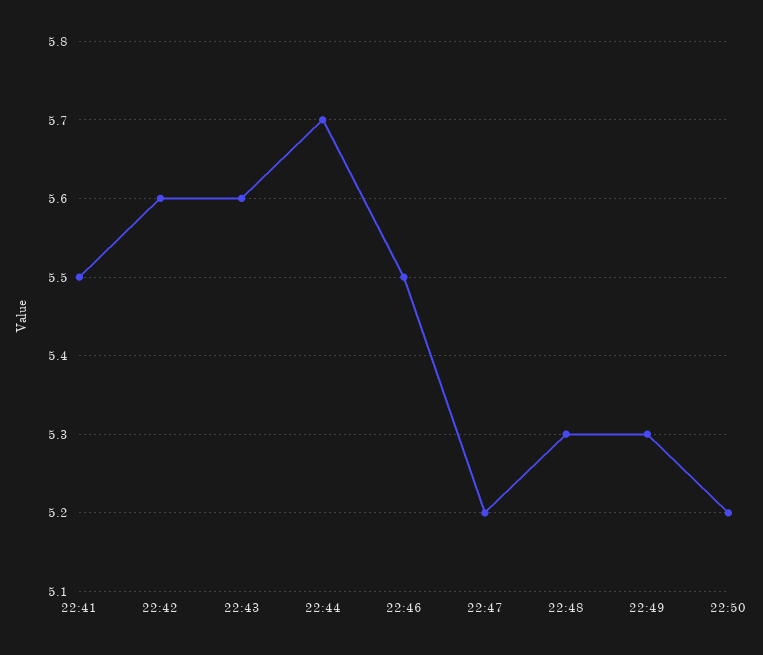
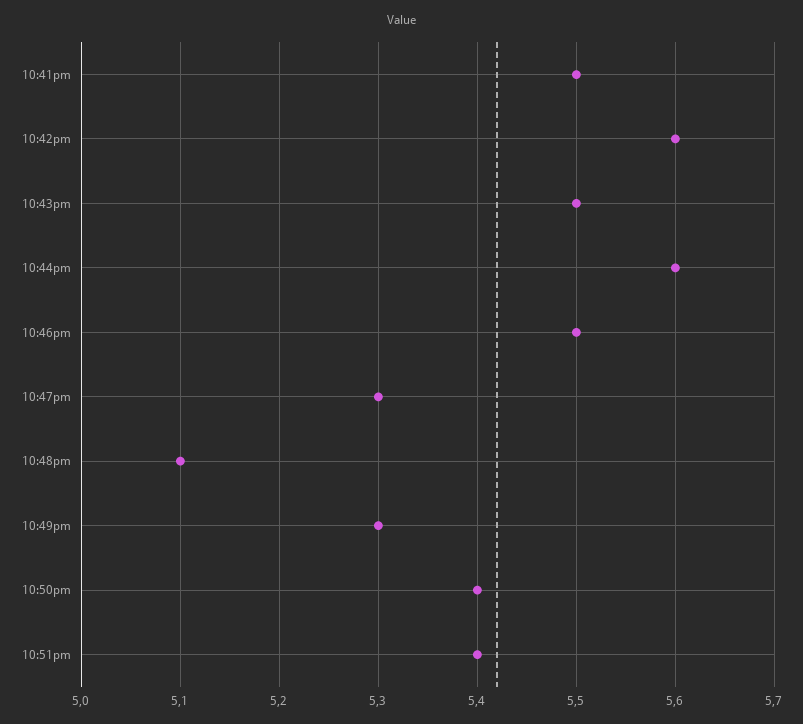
22:43: 5.6 -> 5.5
22:44: 5.7 -> 5.6
22:47: 5.2 -> 5.3
22:48: 5.3 -> 5.1
22:50: 5.2 -> 5.4
10:51pm: none -> 5.4

